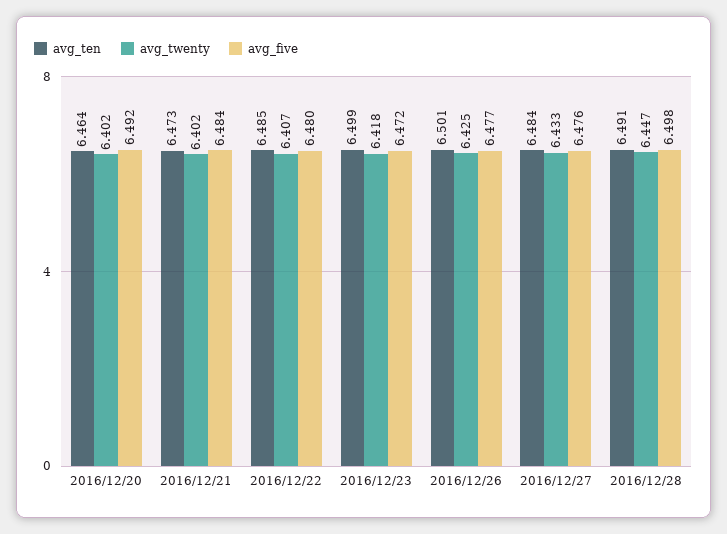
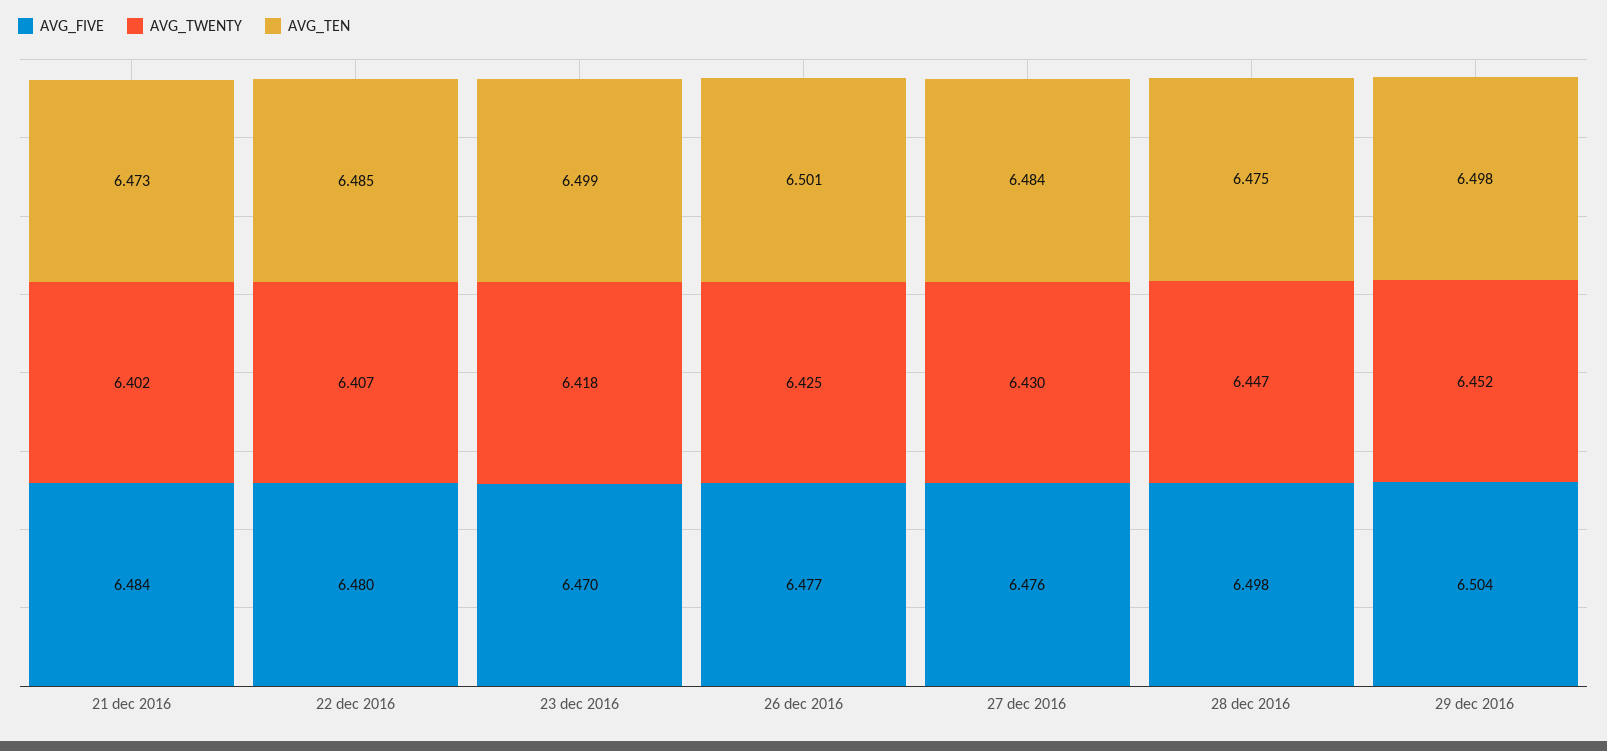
avg_ten, 2016/12/20: 6.464 -> none
avg_twenty, 2016/12/20: 6.402 -> none
avg_five, 2016/12/20: 6.492 -> none
avg_five, 2016/12/23: 6.472 -> 6.47
avg_twenty, 2016/12/27: 6.433 -> 6.43
avg_ten, 2016/12/28: 6.491 -> 6.475
avg_five, 29 dec 2016: none -> 6.504
avg_twenty, 29 dec 2016: none -> 6.452
avg_ten, 29 dec 2016: none -> 6.498

